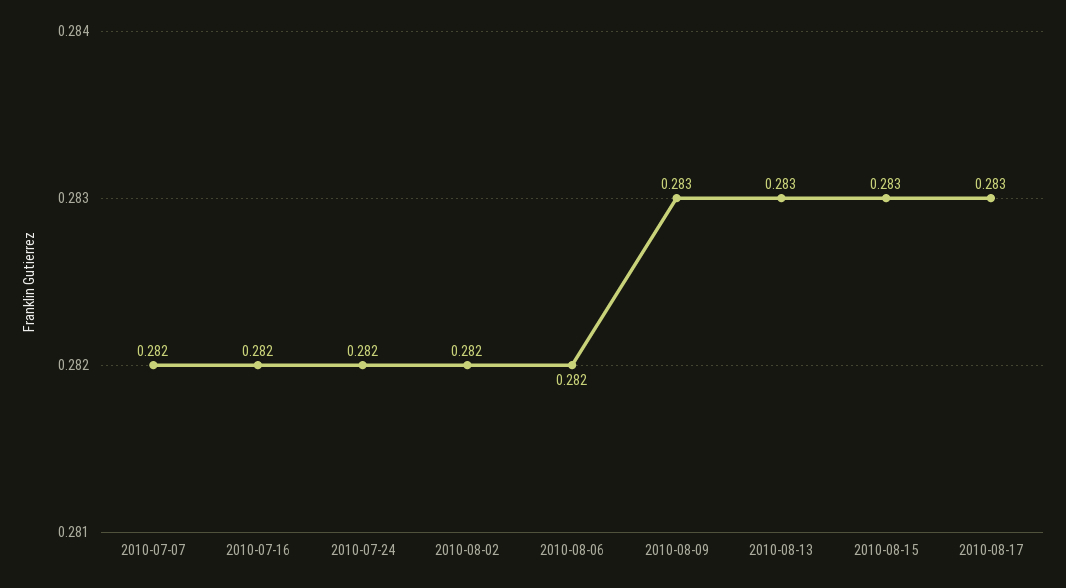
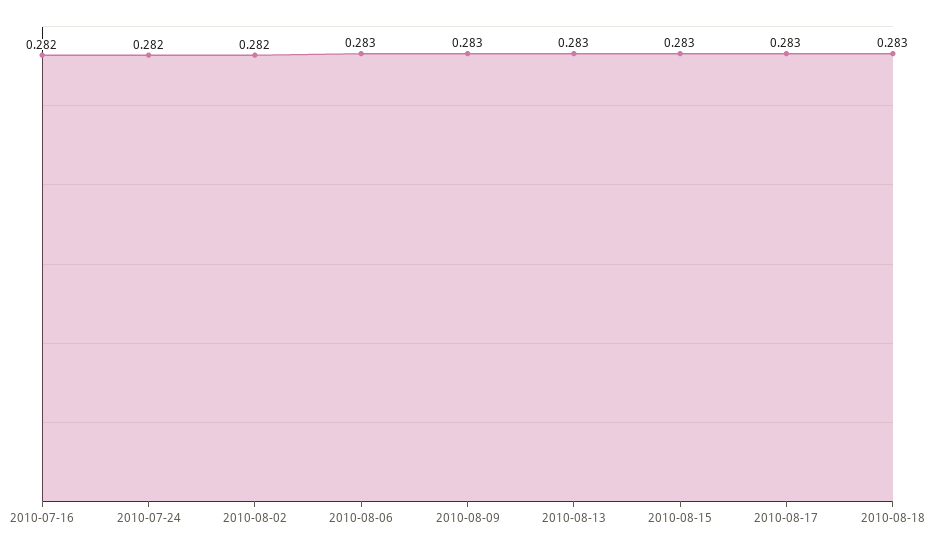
2010-07-07: 0.282 -> none
2010-08-06: 0.282 -> 0.283
2010-08-18: none -> 0.283

